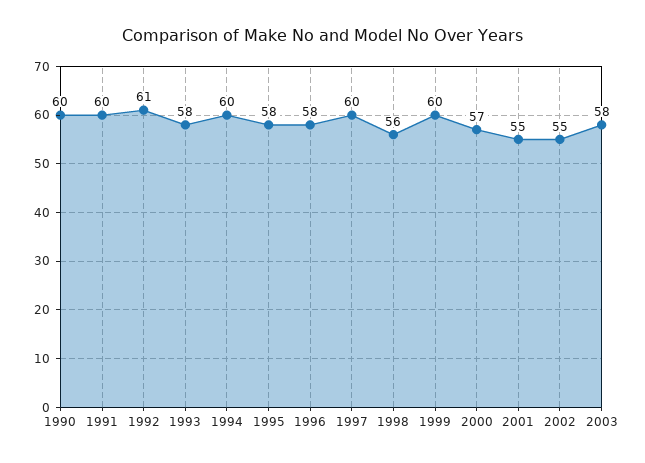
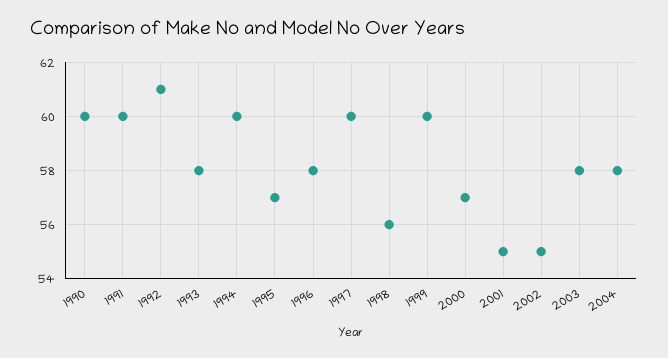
1995: 58 -> 57
2004: none -> 58

